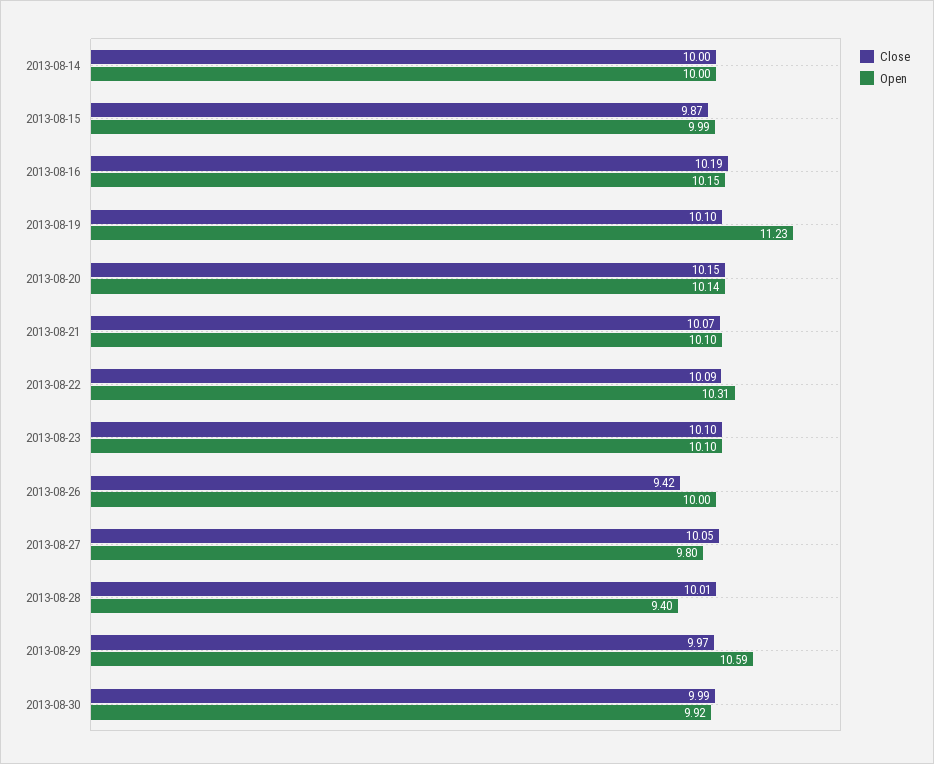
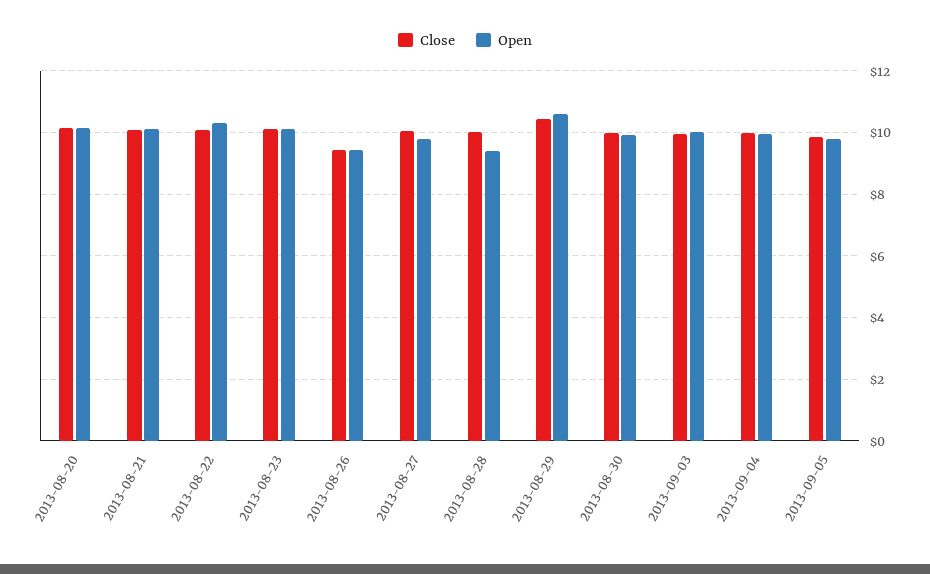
Close, 2013-08-14: 10 -> none
Open, 2013-08-14: 10 -> none
Close, 2013-08-15: 9.87 -> none
Open, 2013-08-15: 9.99 -> none
Close, 2013-08-16: 10.19 -> none
Open, 2013-08-16: 10.15 -> none
Close, 2013-08-19: 10.1 -> none
Open, 2013-08-19: 11.23 -> none
Open, 2013-08-26: 10 -> 9.4
Close, 2013-08-29: 9.97 -> 10.4
Close, 2013-09-03: none -> 10
Open, 2013-09-03: none -> 10
Close, 2013-09-04: none -> 10
Open, 2013-09-04: none -> 10
Close, 2013-09-05: none -> 9.8
Open, 2013-09-05: none -> 9.8

